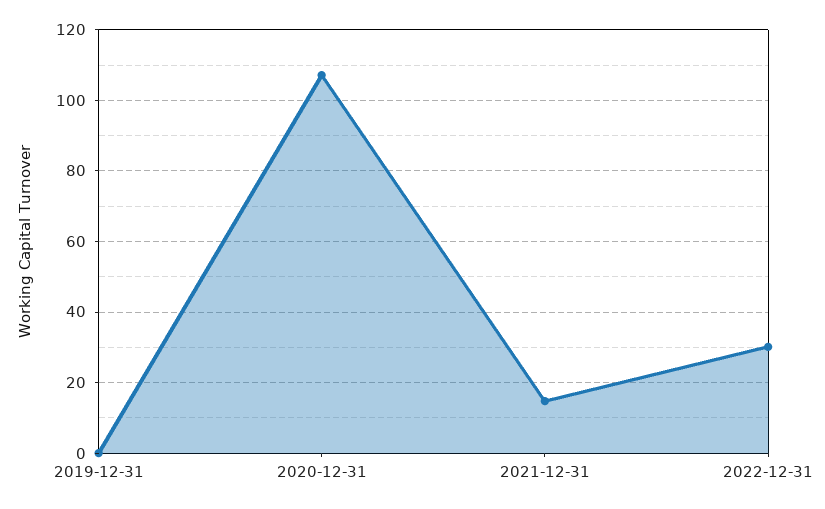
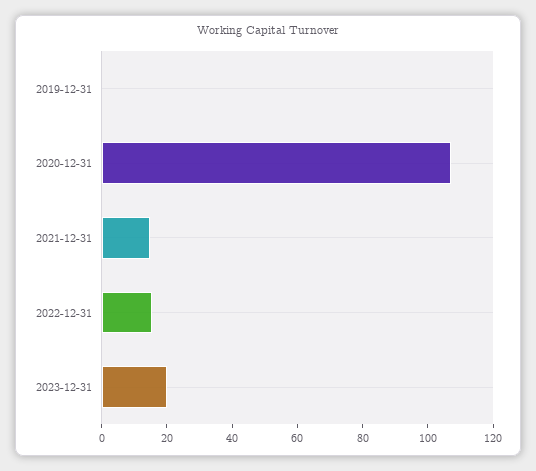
2022-12-31: 30 -> 15
2023-12-31: none -> 20

